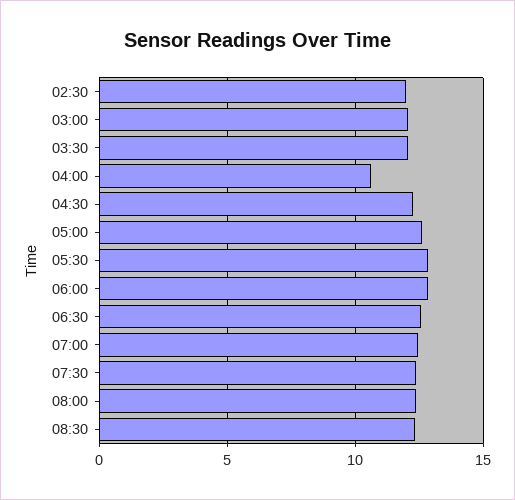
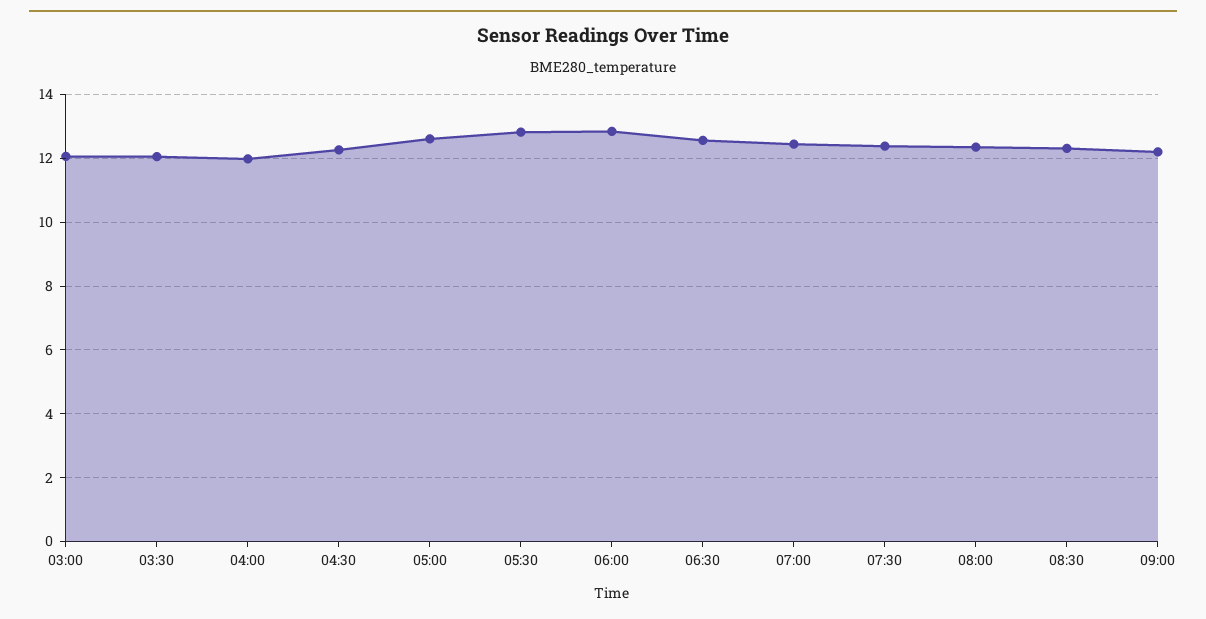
02:30: 12 -> none
04:00: 10.5 -> 12
09:00: none -> 12.2

